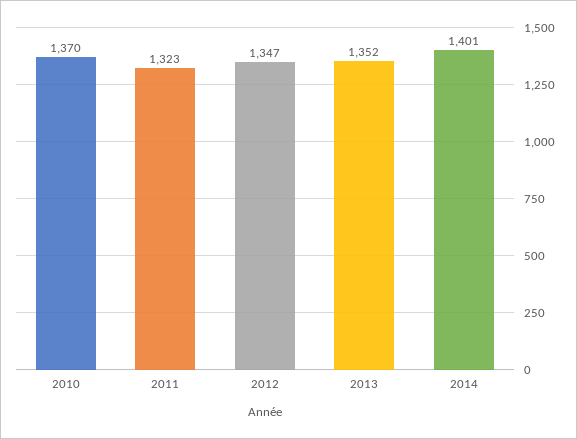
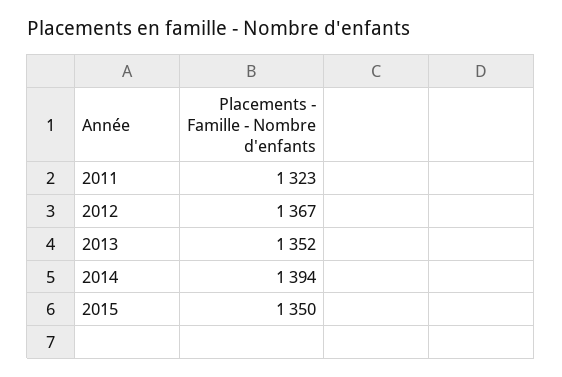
2010: 1370 -> none
2012: 1347 -> 1367
2014: 1401 -> 1394
2015: none -> 1350

